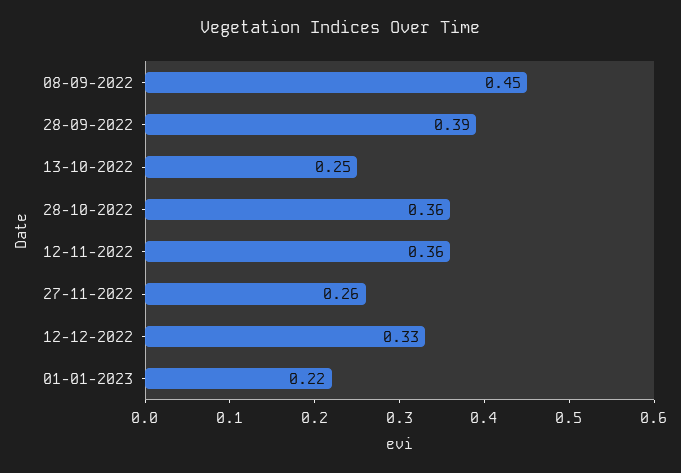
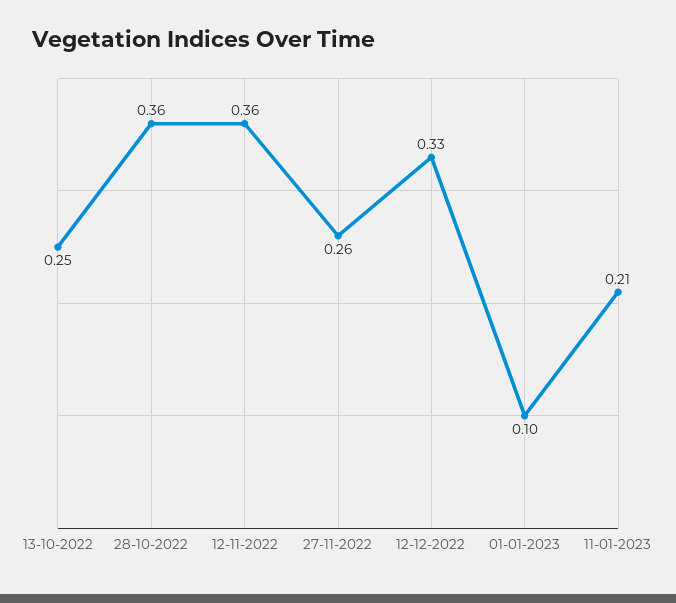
08-09-2022: 0.45 -> none
28-09-2022: 0.39 -> none
01-01-2023: 0.22 -> 0.1
11-01-2023: none -> 0.21

